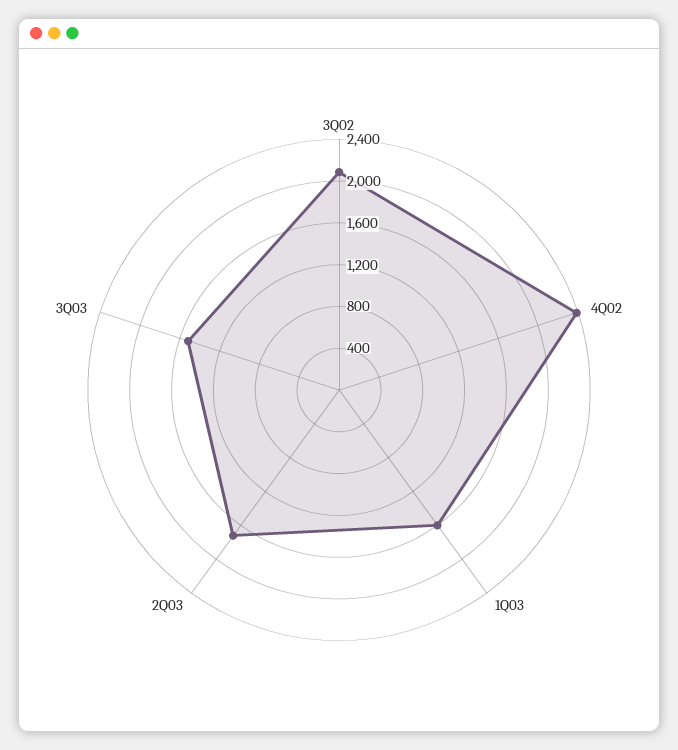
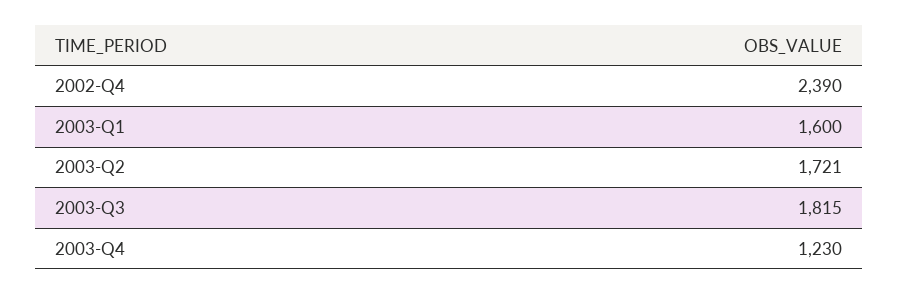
3Q02: 2100 -> none
3Q03: 1500 -> 1815
2003-Q4: none -> 1230

